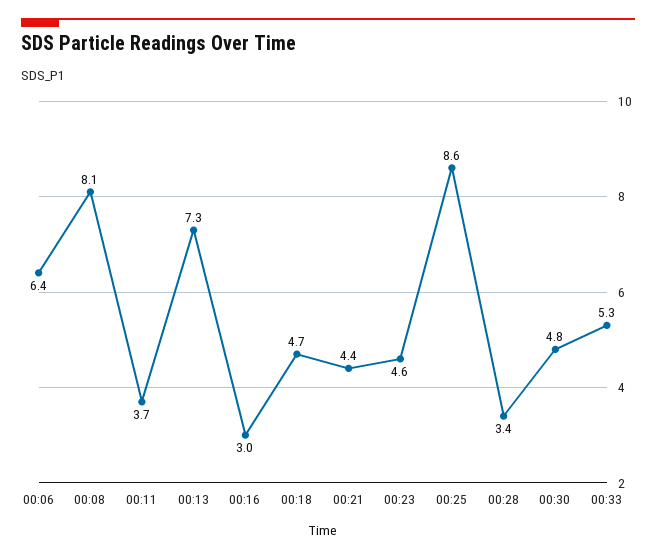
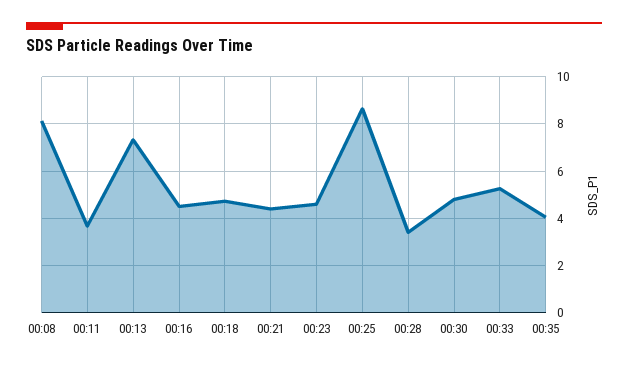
00:06: 6.4 -> none
00:16: 3 -> 4.5
00:35: none -> 4

